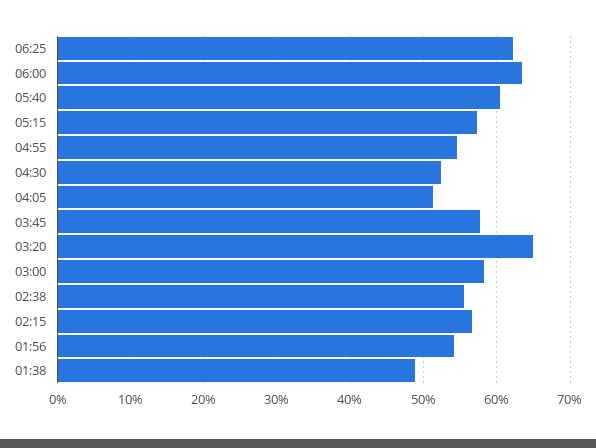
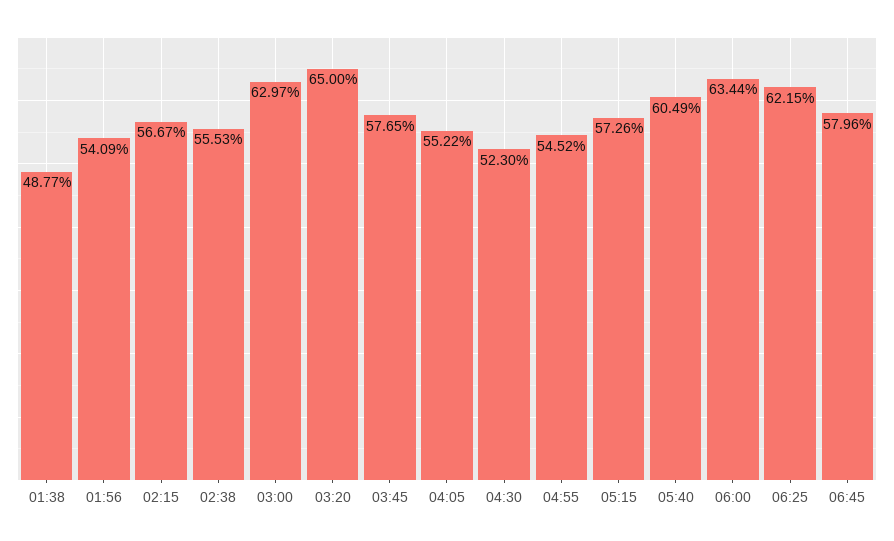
04:05: 51 -> 55.22
03:00: 58 -> 62.97
06:45: none -> 57.96

